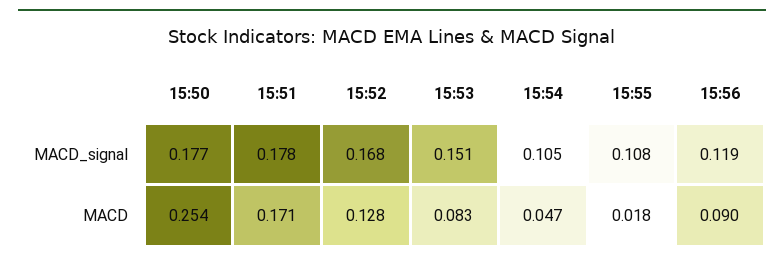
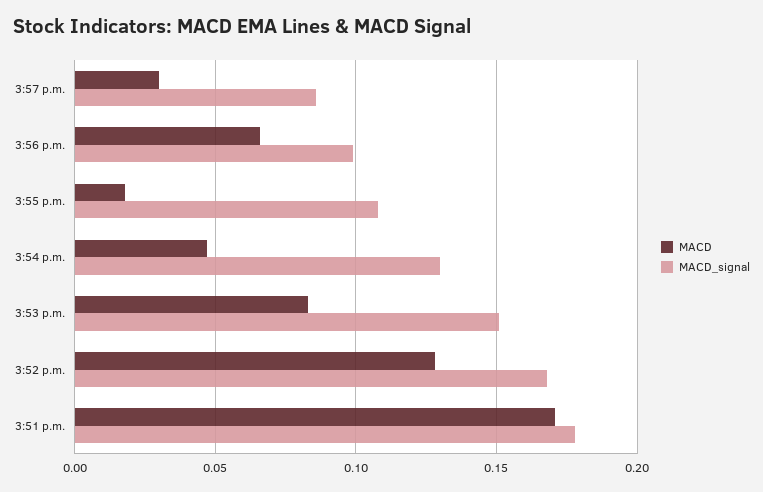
MACD_signal, 15:50: 0.177 -> none
MACD_signal, 15:54: 0.105 -> 0.13
MACD_signal, 15:56: 0.119 -> 0.1
MACD, 15:50: 0.254 -> none
MACD, 15:56: 0.09 -> 0.065
MACD, 3:57 p.m.: none -> 0.03
MACD_signal, 3:57 p.m.: none -> 0.085

